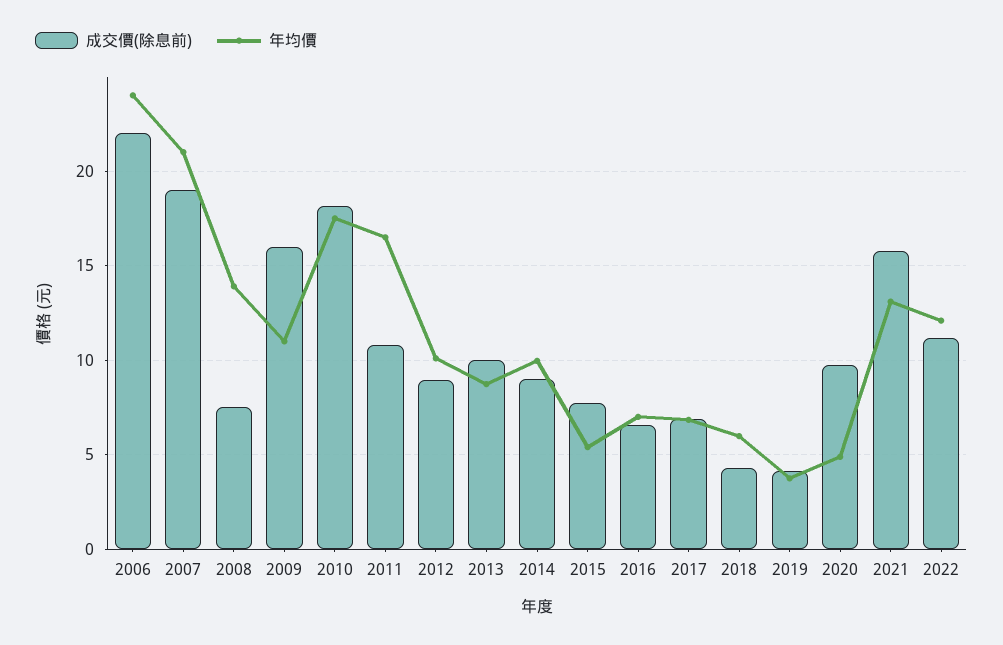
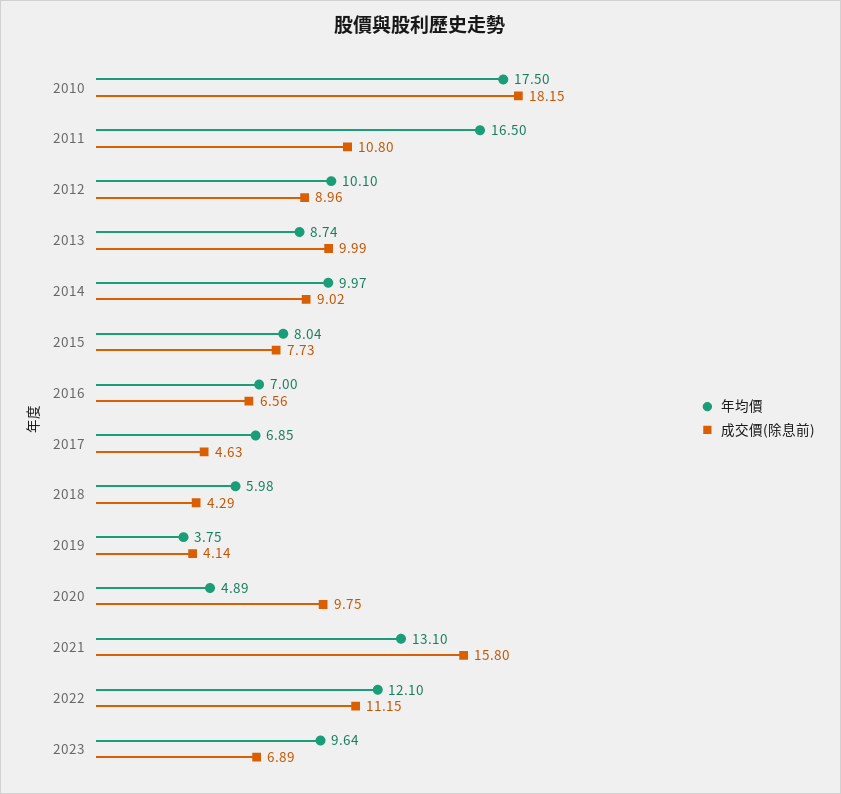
成交價(除息前), 2006: 22 -> none
年均價, 2006: 24 -> none
成交價(除息前), 2007: 19 -> none
年均價, 2007: 21 -> none
成交價(除息前), 2008: 7.5 -> none
年均價, 2008: 14 -> none
成交價(除息前), 2009: 16 -> none
年均價, 2009: 11 -> none
年均價, 2015: 5.5 -> 8.04
成交價(除息前), 2017: 7 -> 4.63
年均價, 2023: none -> 9.64
成交價(除息前), 2023: none -> 6.89

